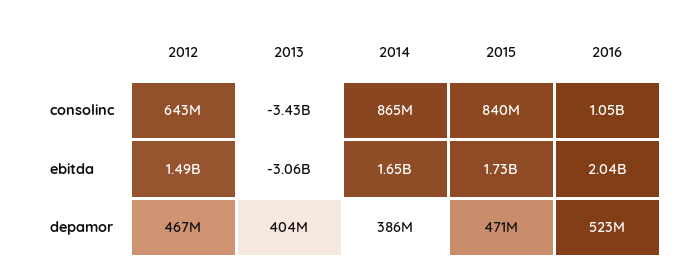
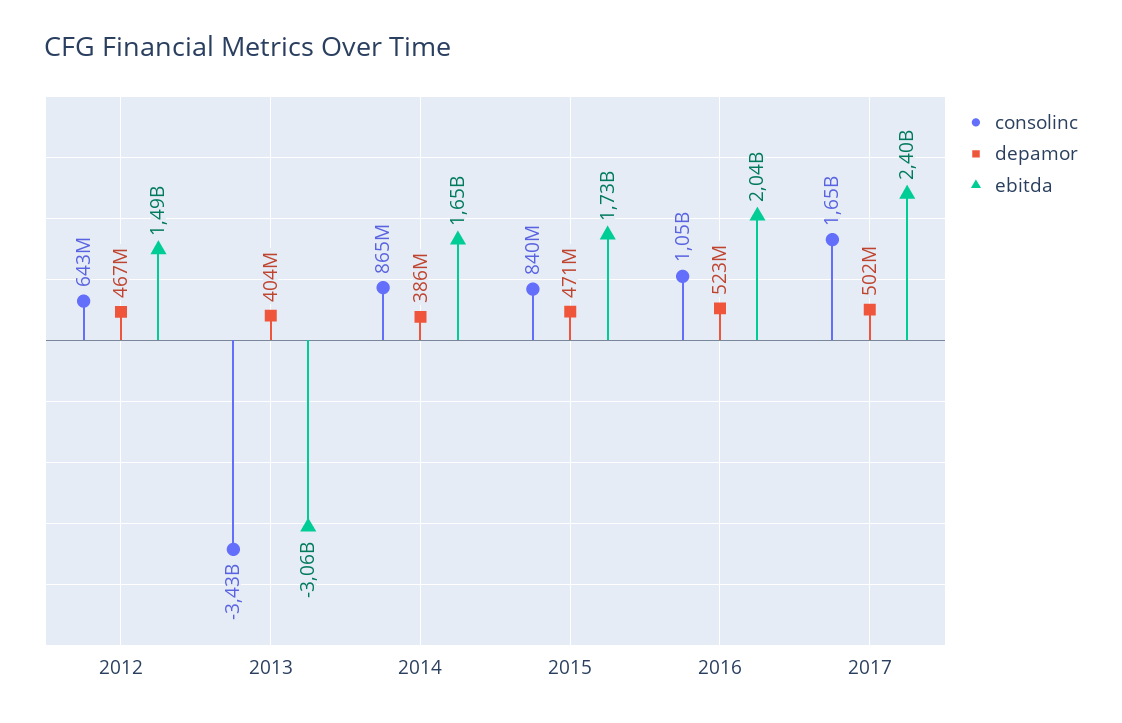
consolinc, 2017: none -> 1650000000
depamor, 2017: none -> 502000000
ebitda, 2017: none -> 2400000000

